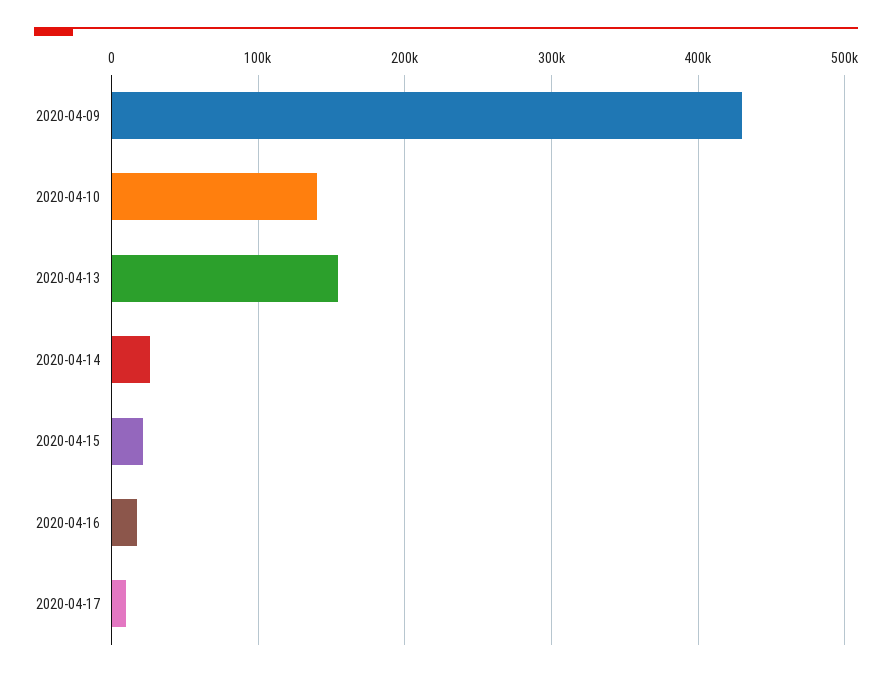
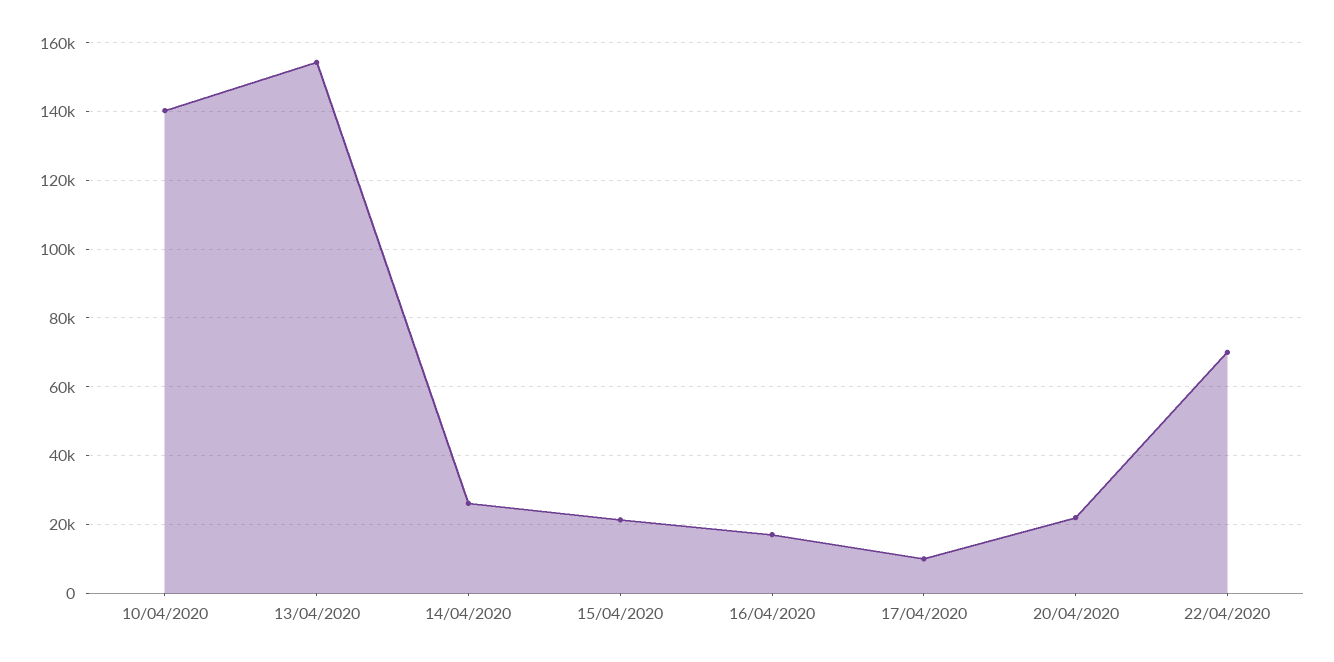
2020-04-09: 430000 -> none
20/04/2020: none -> 22000
22/04/2020: none -> 70000

